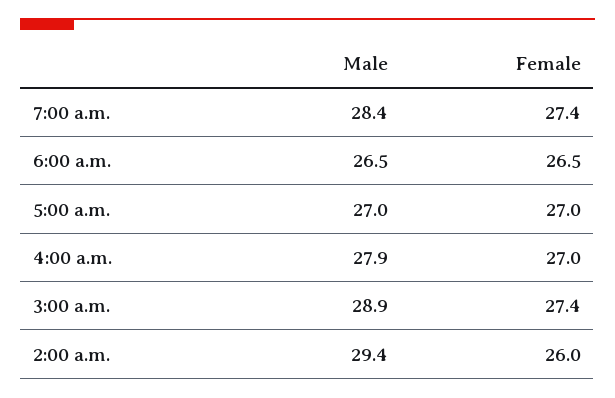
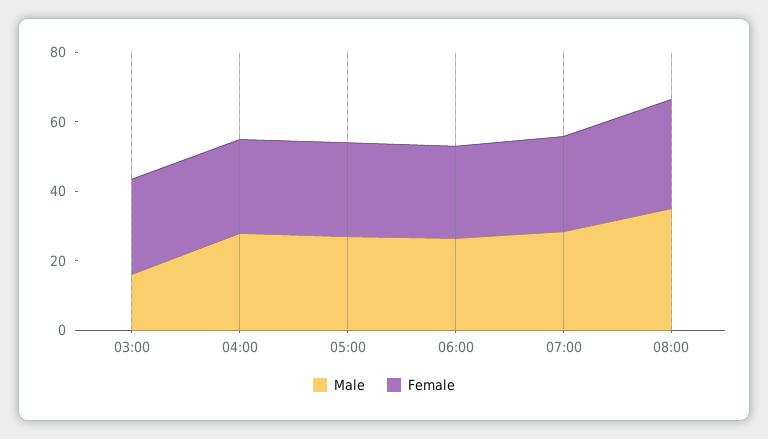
Male, 3:00 a.m.: 28.9 -> 15
Male, 2:00 a.m.: 29.4 -> none
Female, 2:00 a.m.: 26 -> none
Male, 08:00: none -> 35
Female, 08:00: none -> 30

